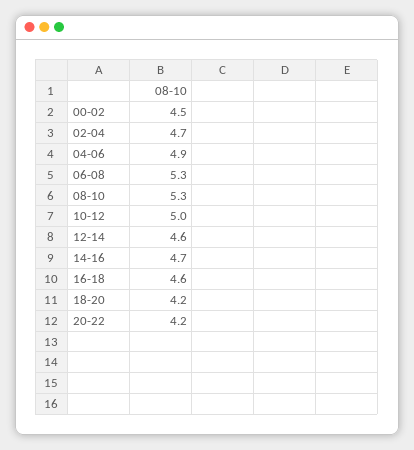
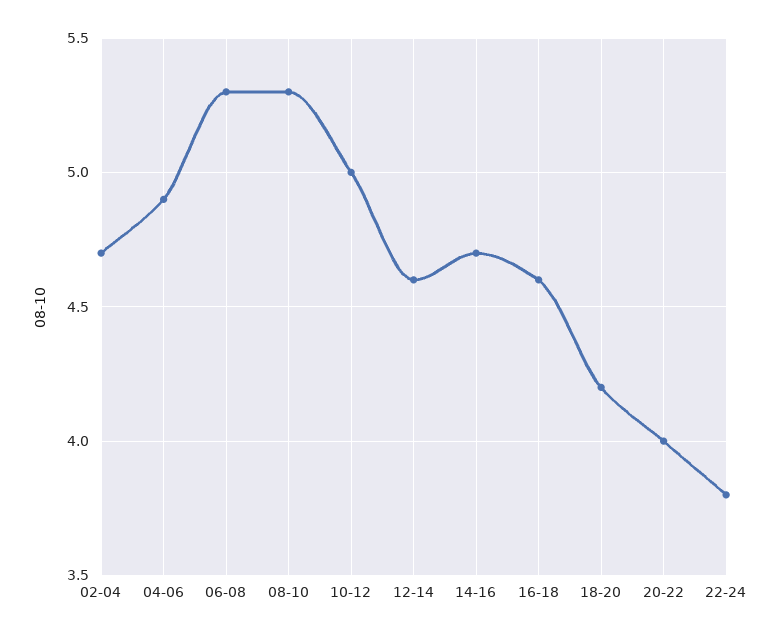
00-02: 4.5 -> none
20-22: 4.2 -> 4
22-24: none -> 3.8

